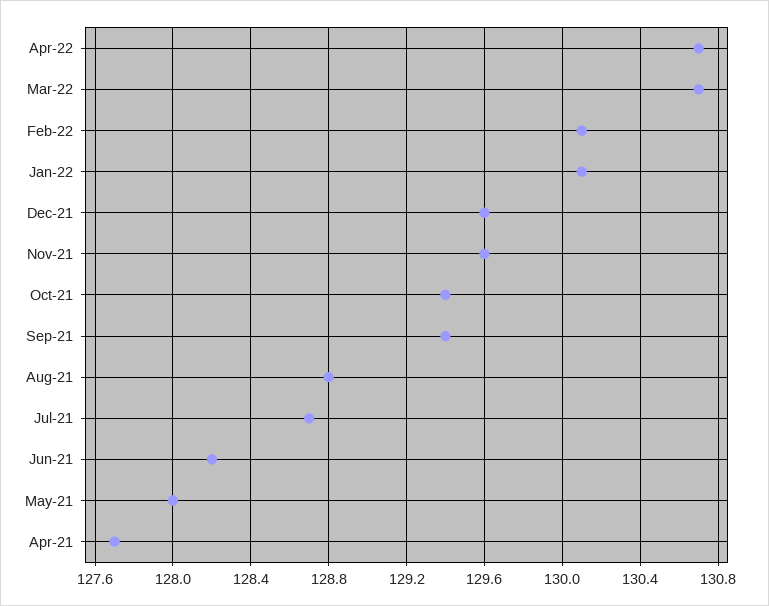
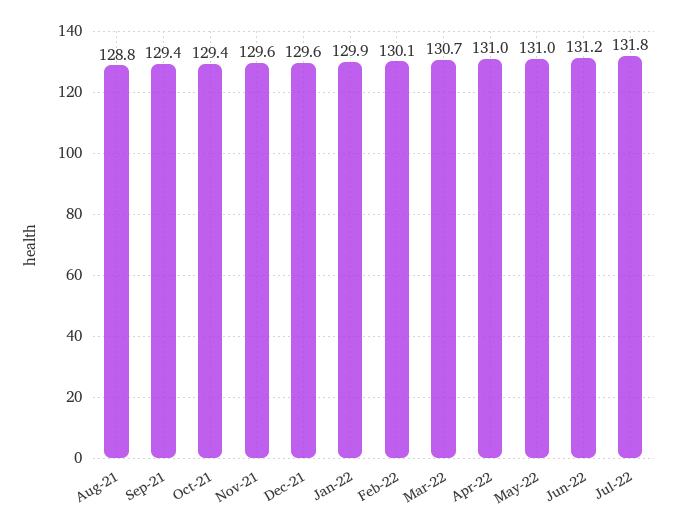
Apr-22: 130.7 -> 131
Jan-22: 130.1 -> 129.9
Jul-21: 128.7 -> none
Jun-21: 128.2 -> none
May-21: 128 -> none
Apr-21: 127.7 -> none
May-22: none -> 131
Jun-22: none -> 131.2
Jul-22: none -> 131.8

